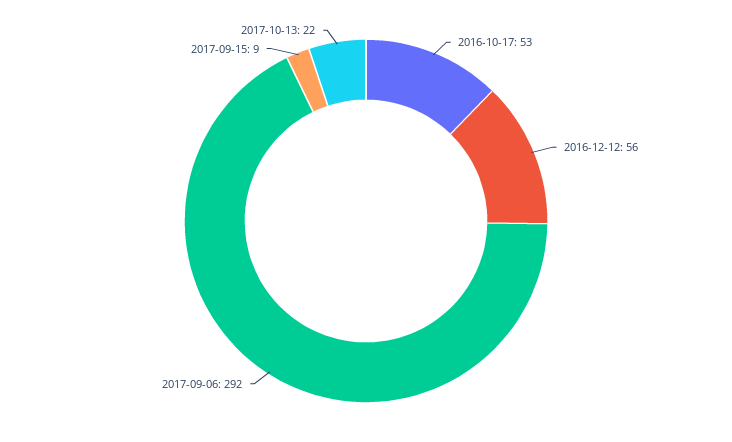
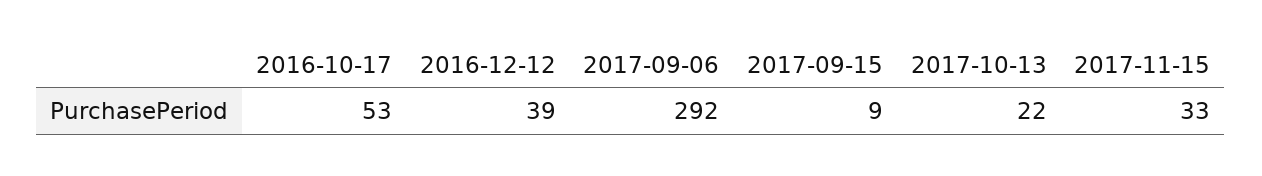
2016-12-12: 56 -> 39
2017-11-15: none -> 33

